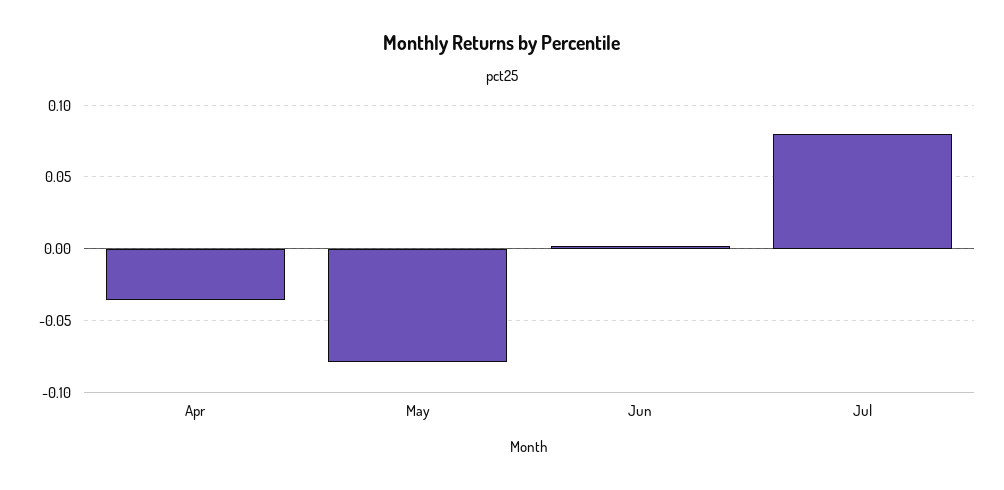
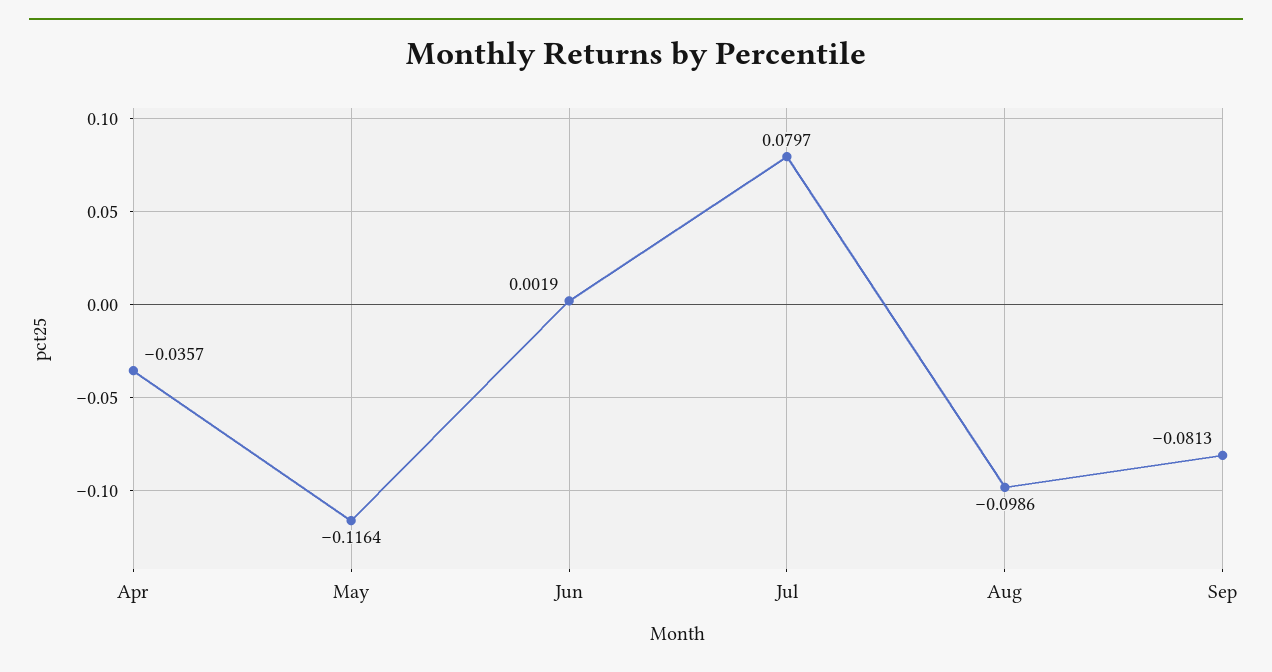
May: -0.08 -> -0.1164
Aug: none -> -0.0986
Sep: none -> -0.0813

